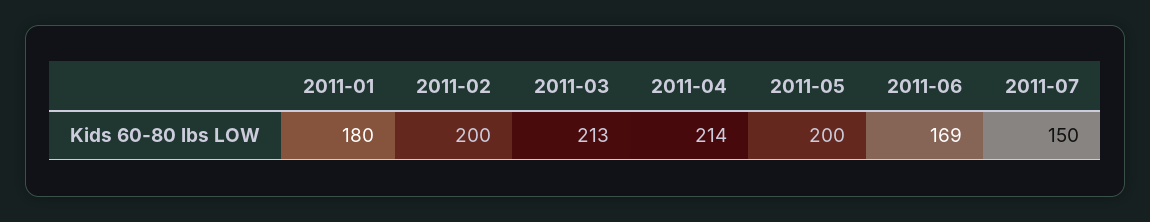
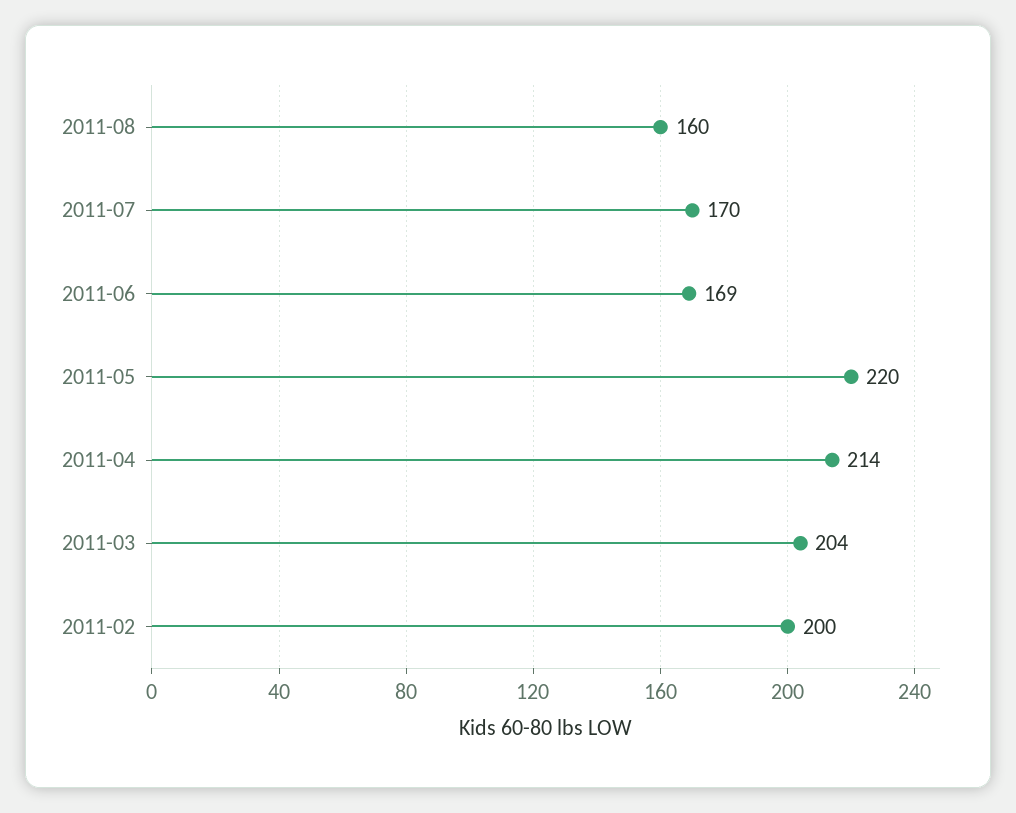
2011-01: 180 -> none
2011-03: 213 -> 204
2011-05: 200 -> 220
2011-07: 150 -> 170
2011-08: none -> 160

